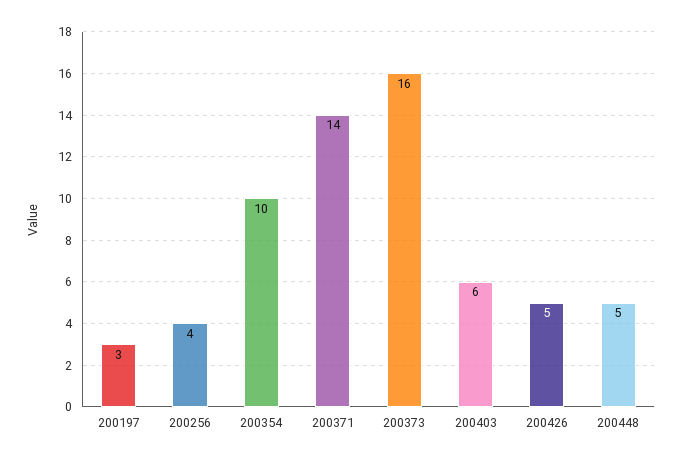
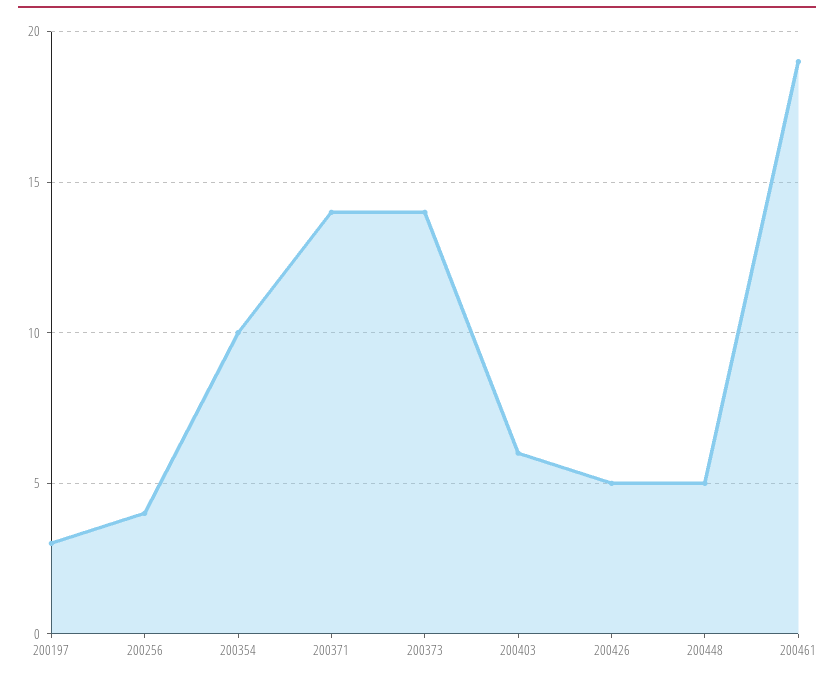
200373: 16 -> 14
200461: none -> 19

